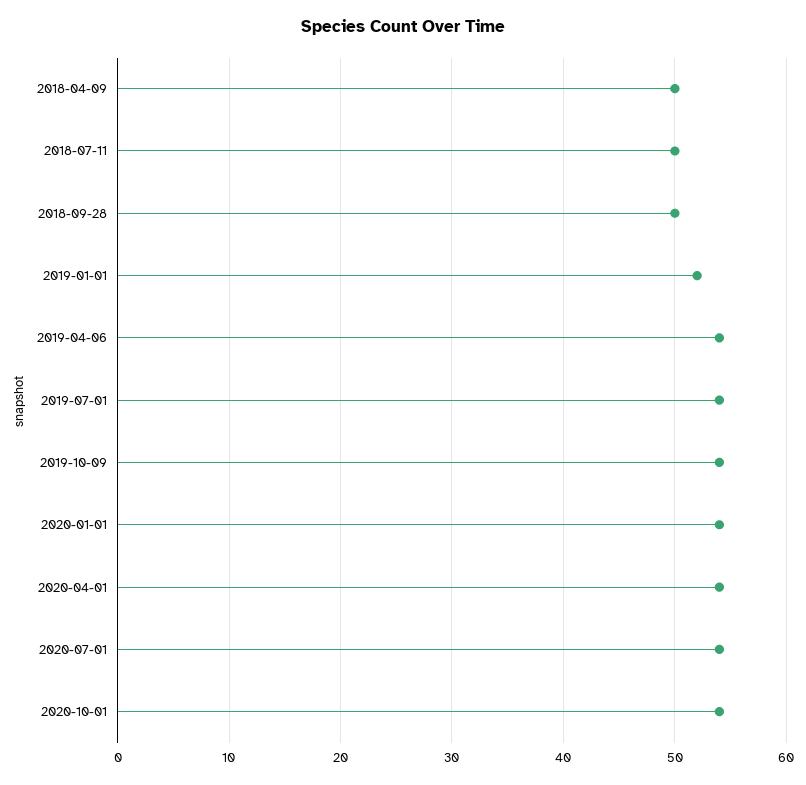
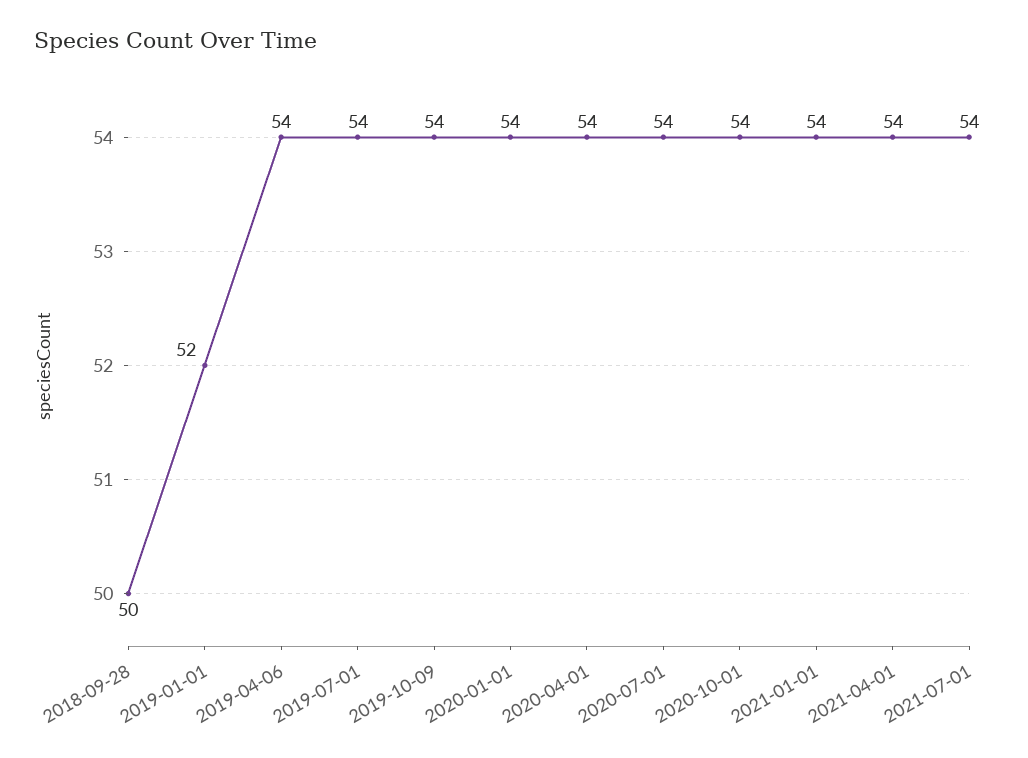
2018-04-09: 50 -> none
2018-07-11: 50 -> none
2021-01-01: none -> 54
2021-04-01: none -> 54
2021-07-01: none -> 54

